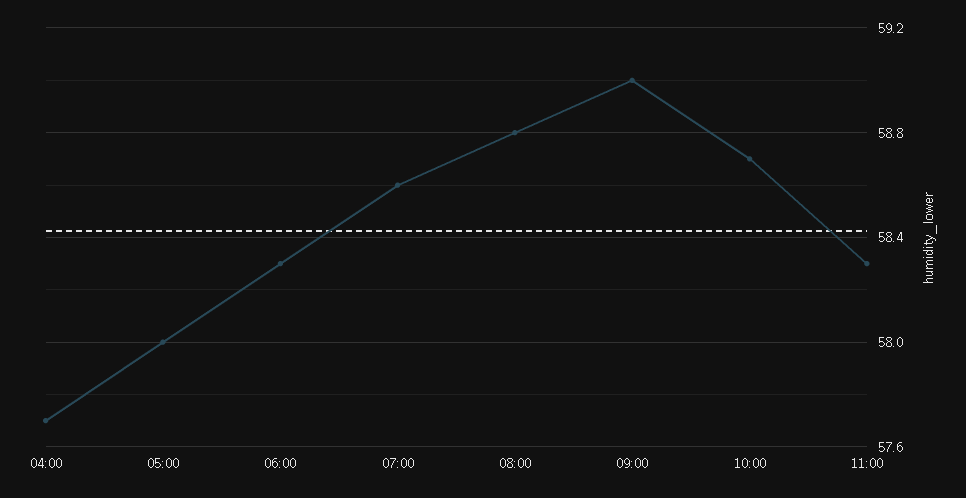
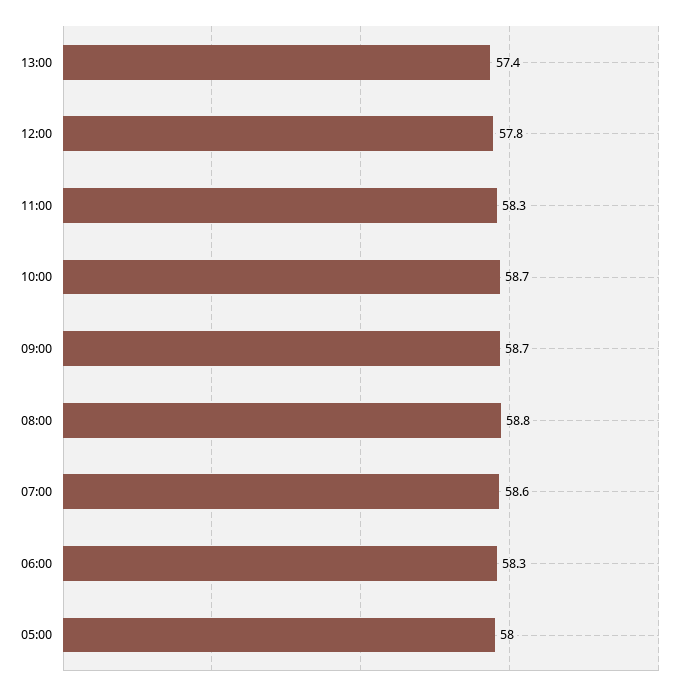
04:00: 57.7 -> none
09:00: 59 -> 58.7
13:00: none -> 57.4
12:00: none -> 57.8

